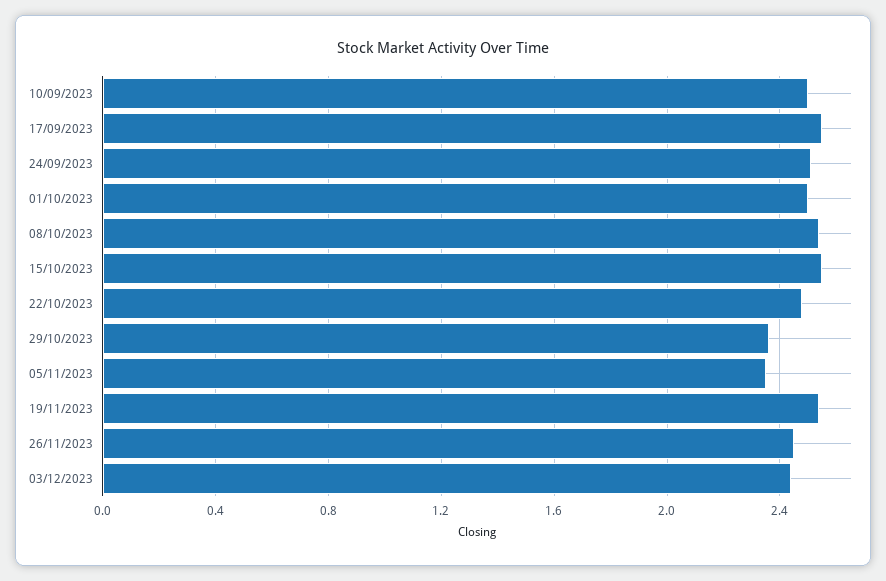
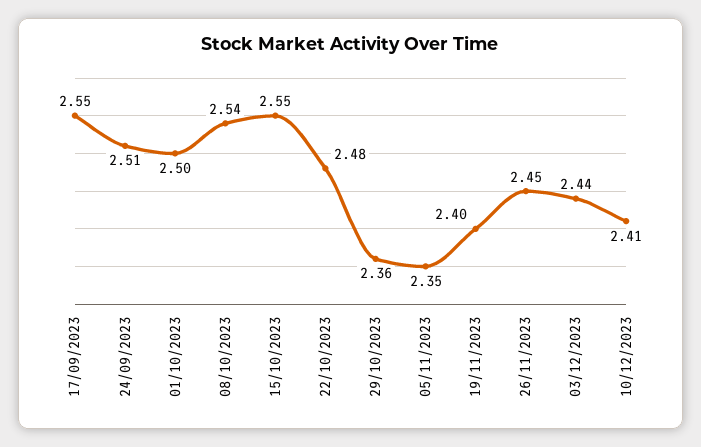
10/09/2023: 2.5 -> none
19/11/2023: 2.55 -> 2.4
10/12/2023: none -> 2.41

